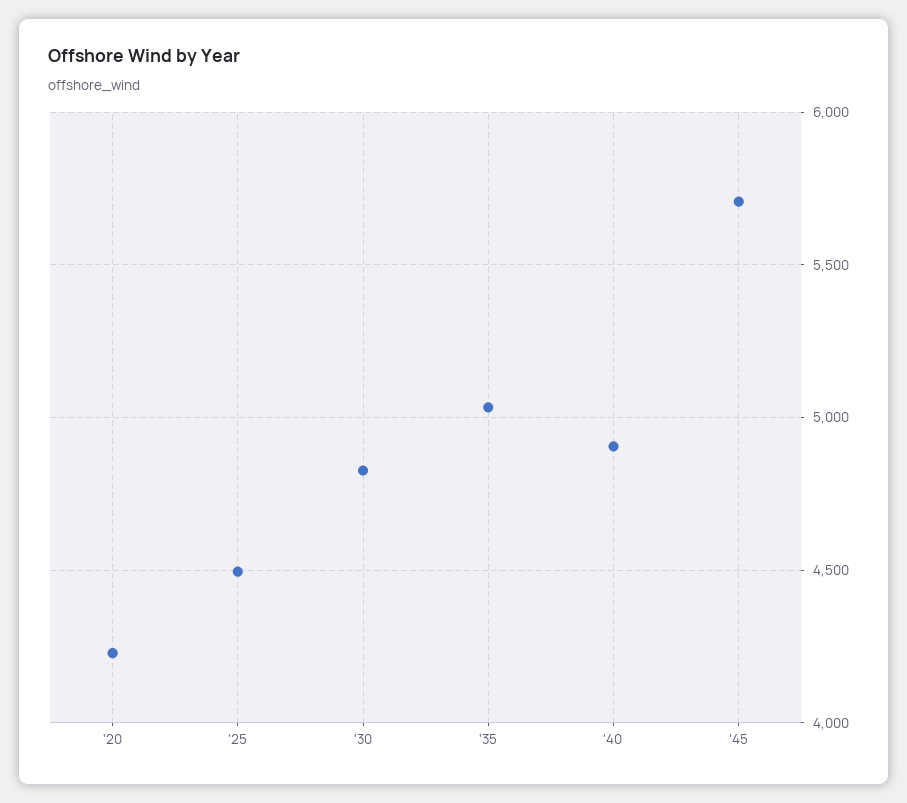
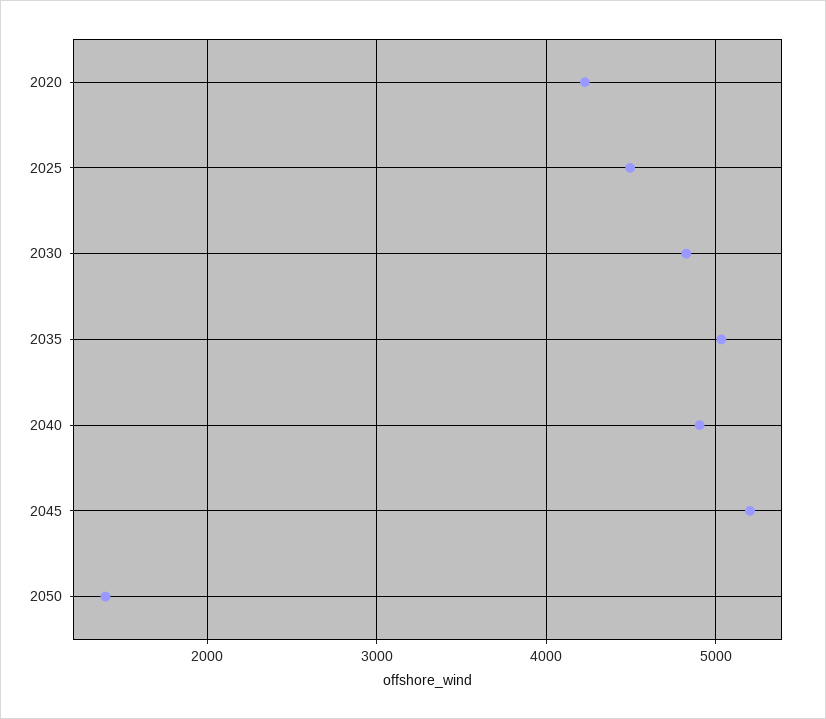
'45: 5700 -> 5200
2050: none -> 1400

